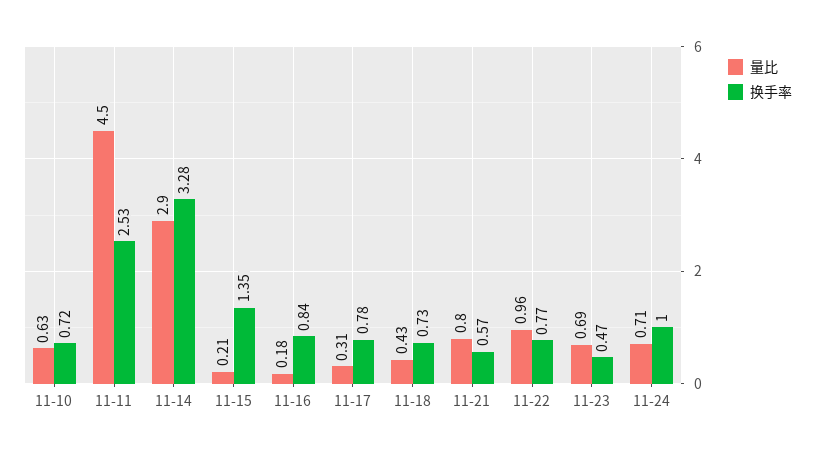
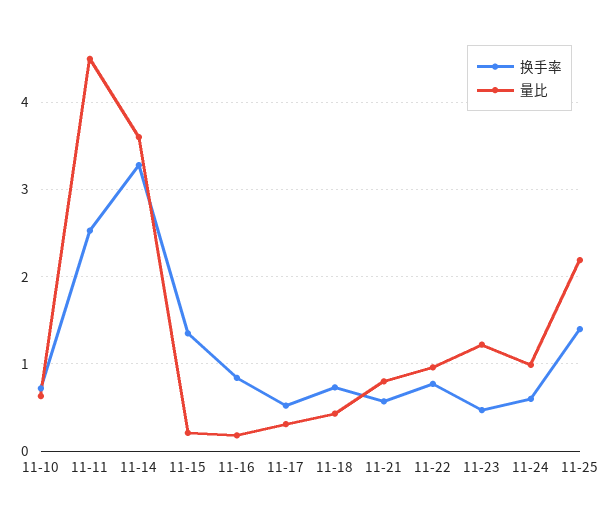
量比, 11-14: 2.9 -> 3.6
换手率, 11-17: 0.78 -> 0.5
量比, 11-23: 0.69 -> 1.2
量比, 11-24: 0.71 -> 1
换手率, 11-24: 1 -> 0.6
换手率, 11-25: none -> 1.4
量比, 11-25: none -> 2.2

